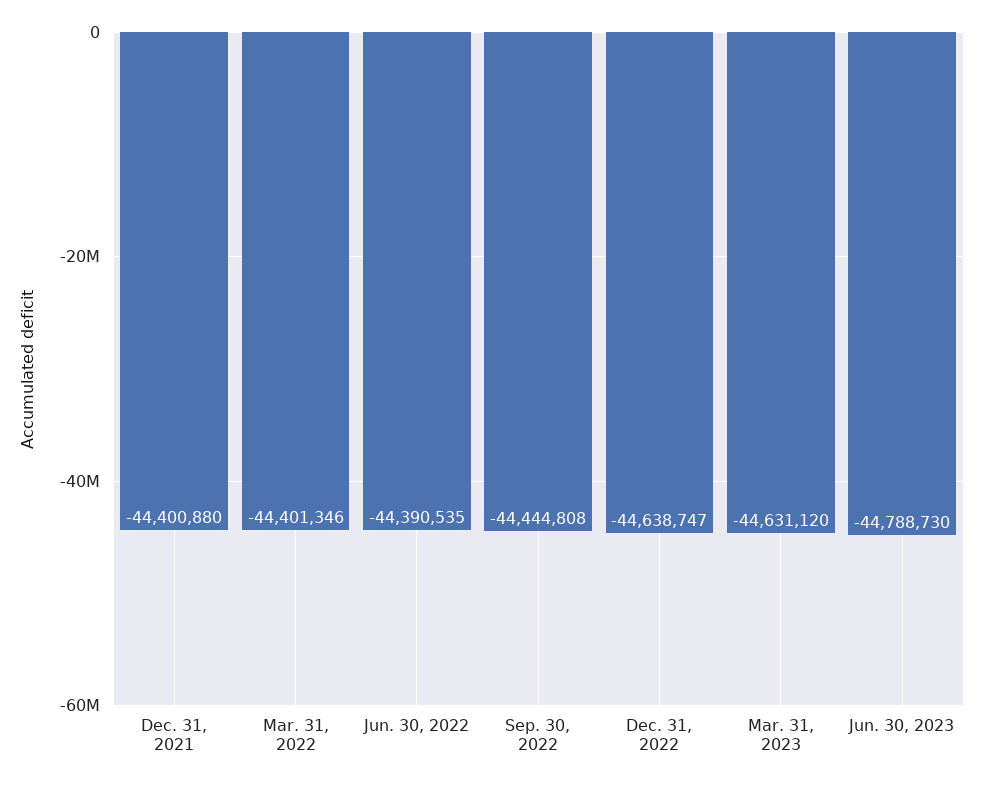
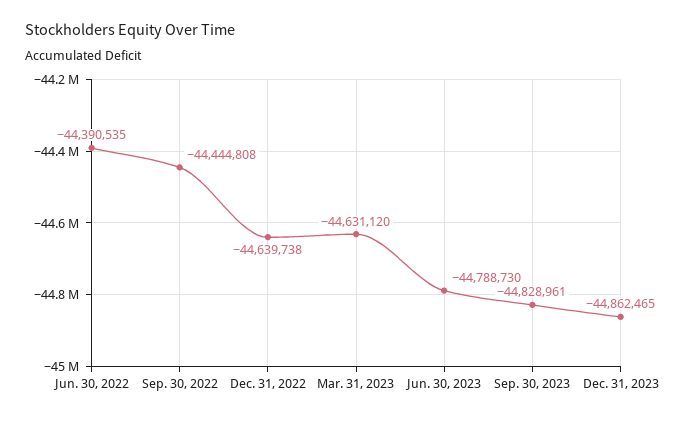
Dec. 31, 2021: -44400880 -> none
Mar. 31, 2022: -44401346 -> none
Dec. 31, 2022: -44638747 -> -44639738
Sep. 30, 2023: none -> -44828961
Dec. 31, 2023: none -> -44862465

